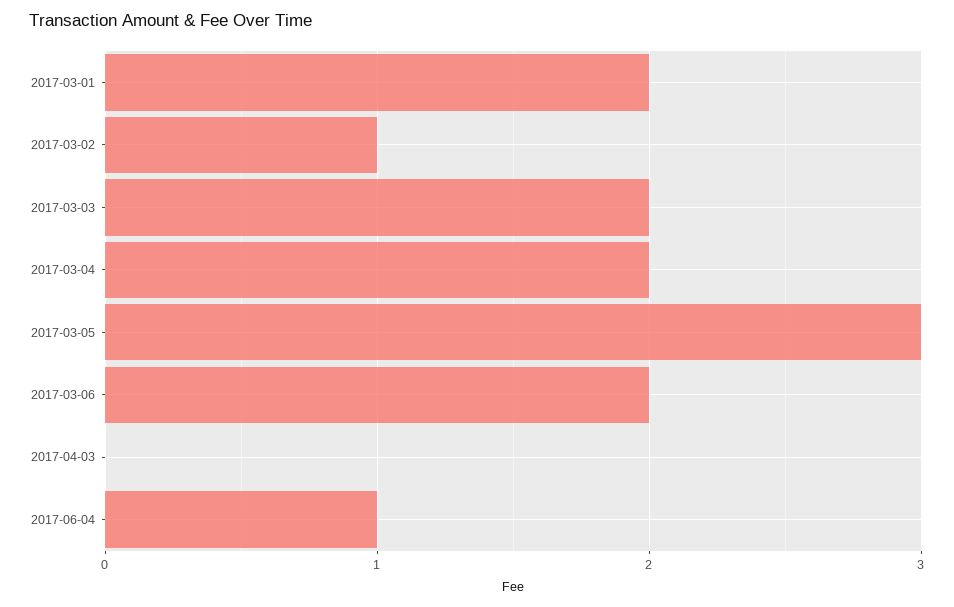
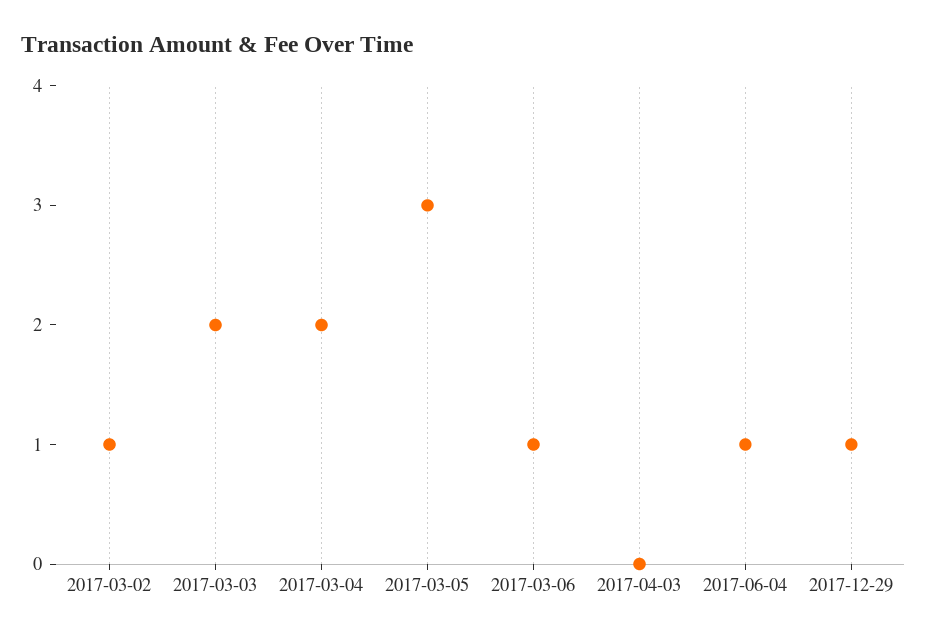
2017-03-01: 2 -> none
2017-03-06: 2 -> 1
2017-12-29: none -> 1

